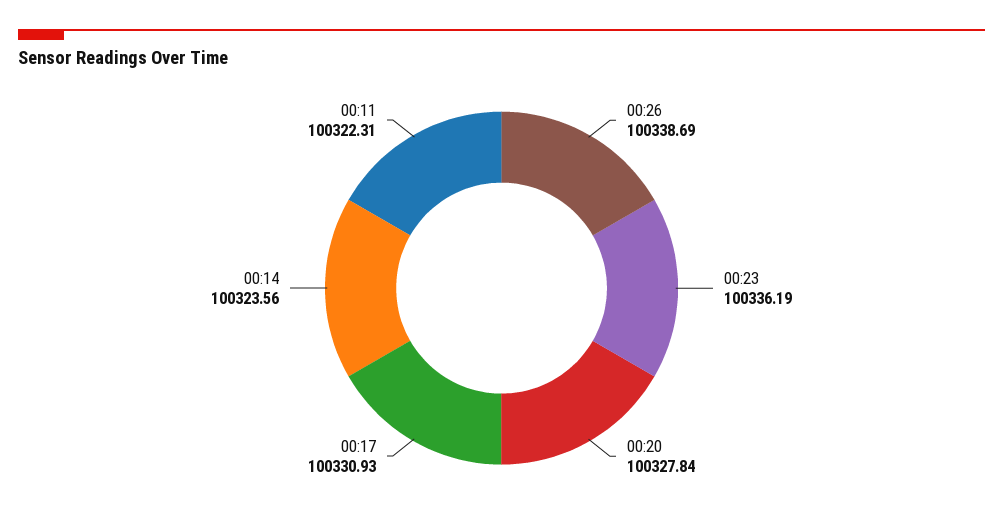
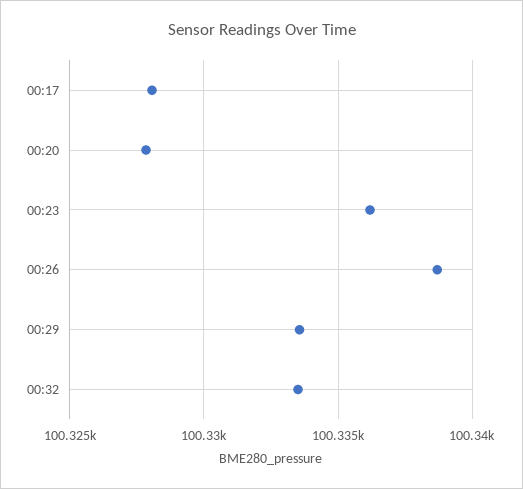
00:17: 100330.93 -> 100328
00:14: 100323.56 -> none
00:11: 100322.31 -> none
00:29: none -> 100333.5
00:32: none -> 100333.5

